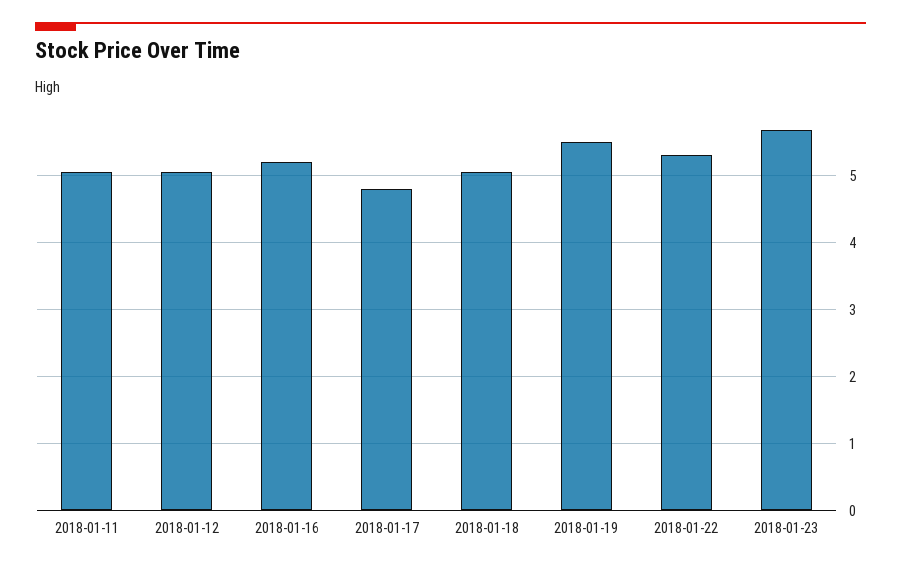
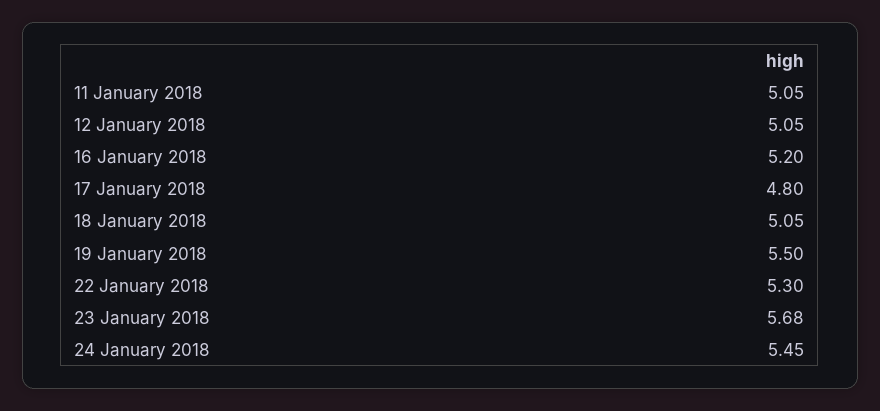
24 January 2018: none -> 5.45

